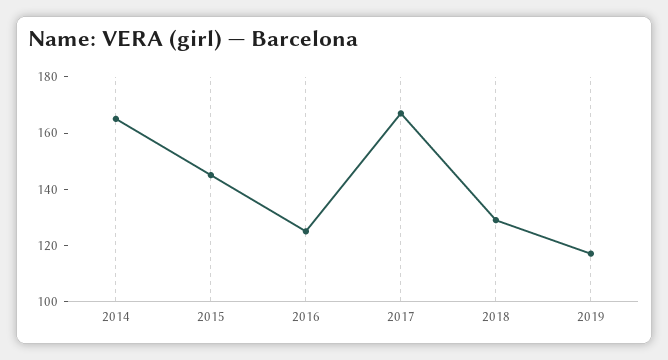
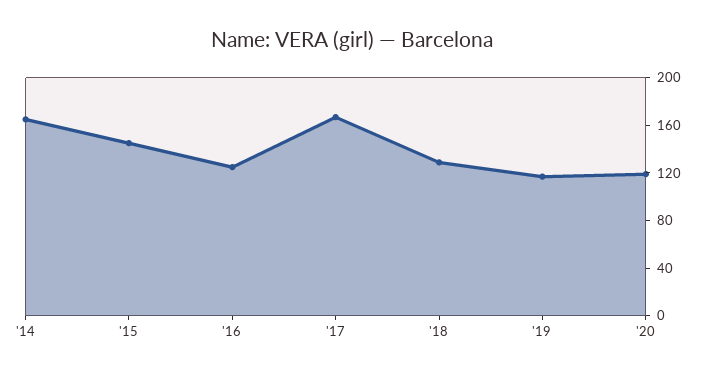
'20: none -> 120

